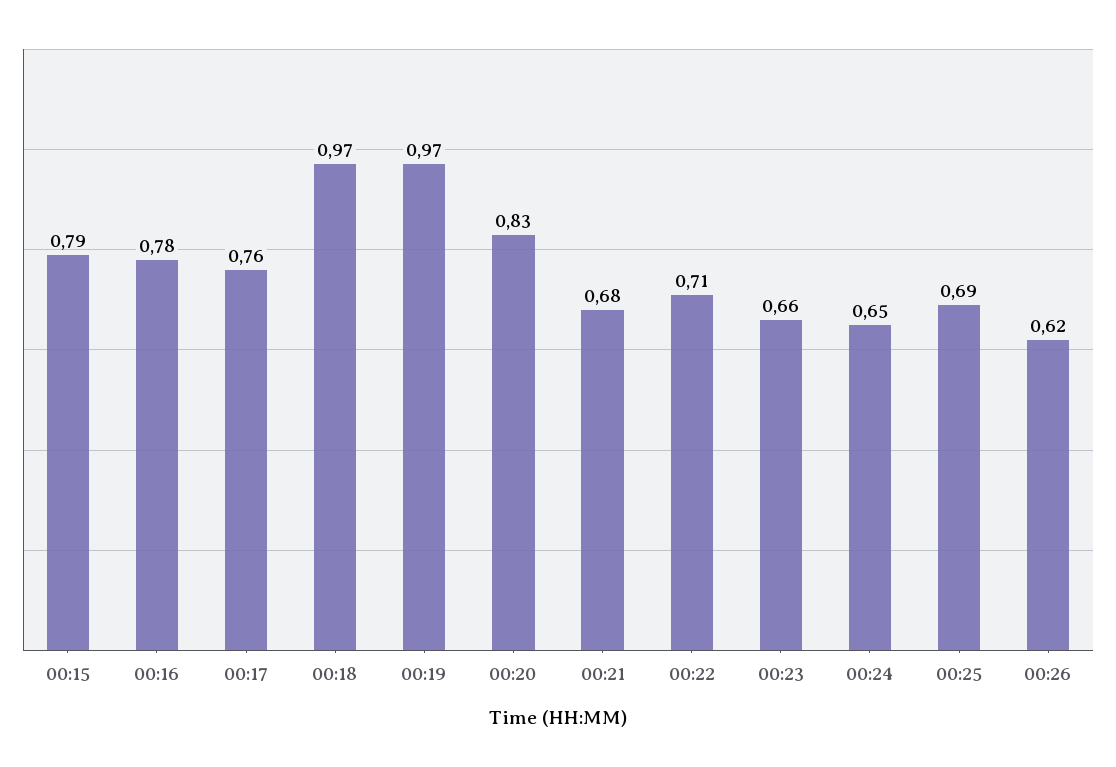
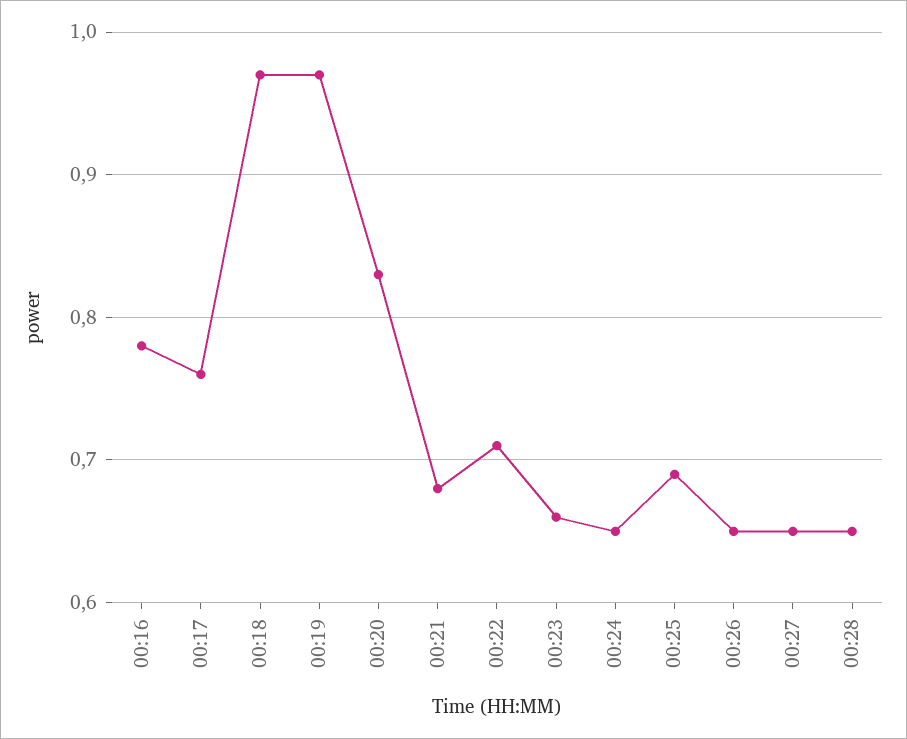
00:15: 0.79 -> none
00:26: 0.62 -> 0.65
00:27: none -> 0.65
00:28: none -> 0.65

